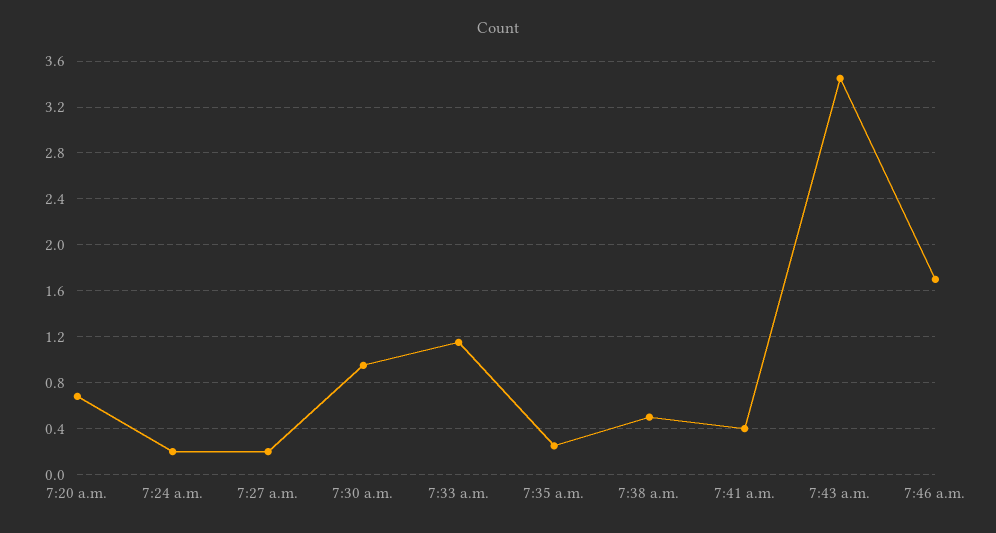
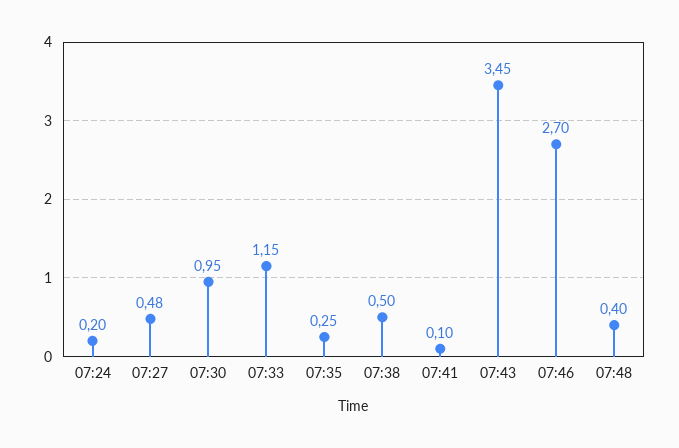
7:20 a.m.: 0.7 -> none
7:27 a.m.: 0.2 -> 0.48
7:41 a.m.: 0.4 -> 0.1
7:46 a.m.: 1.7 -> 2.7
07:48: none -> 0.4

